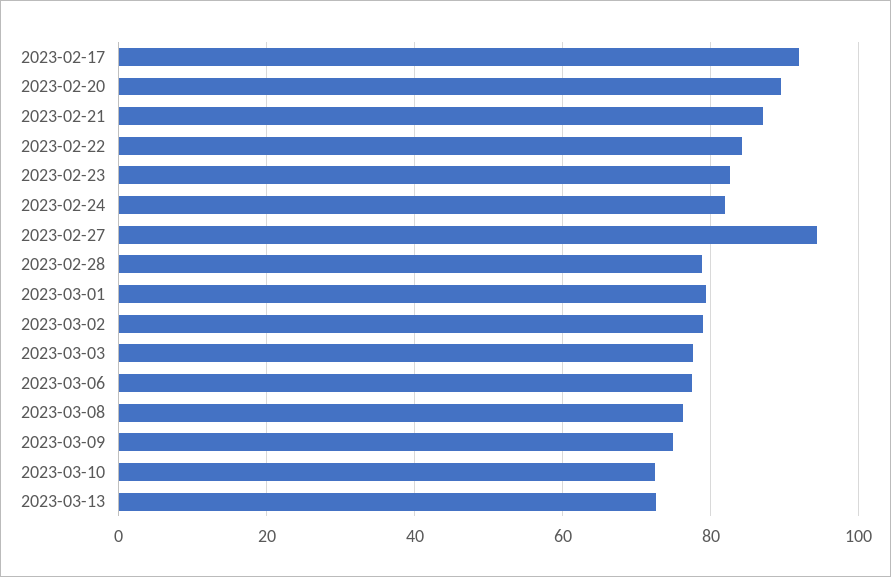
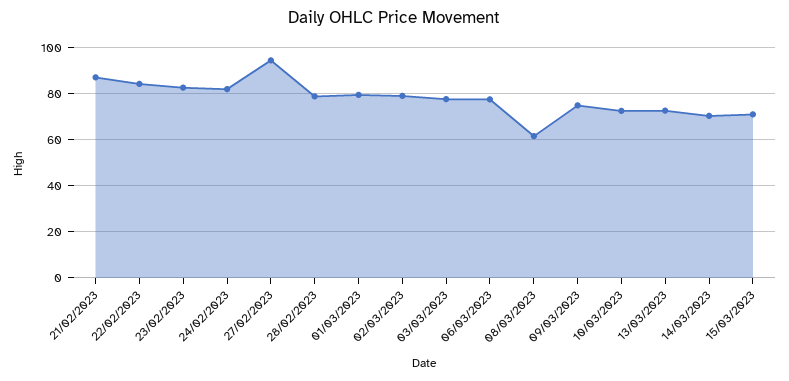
2023-02-17: 92 -> none
2023-02-20: 90 -> none
2023-03-08: 76 -> 60
14/03/2023: none -> 70
15/03/2023: none -> 70

